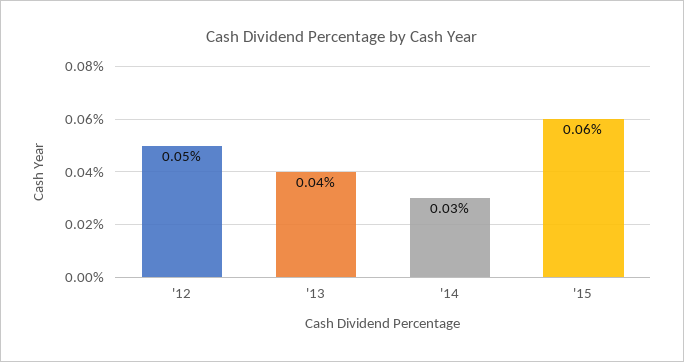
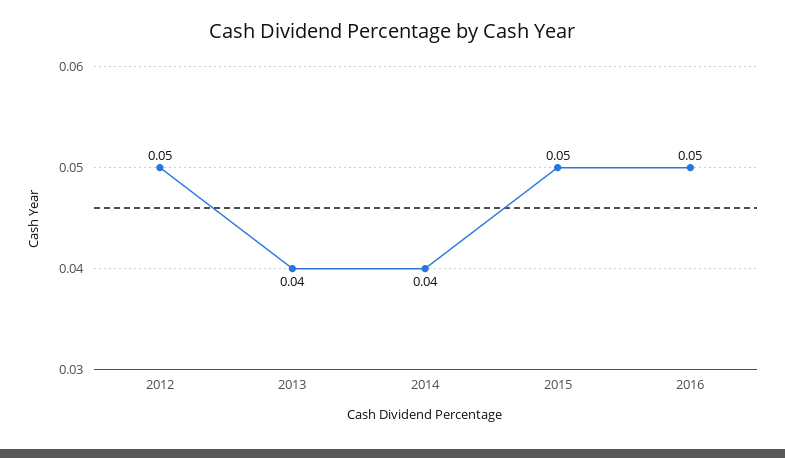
'14: 0.03 -> 0.04
'15: 0.06 -> 0.05
2016: none -> 0.05

